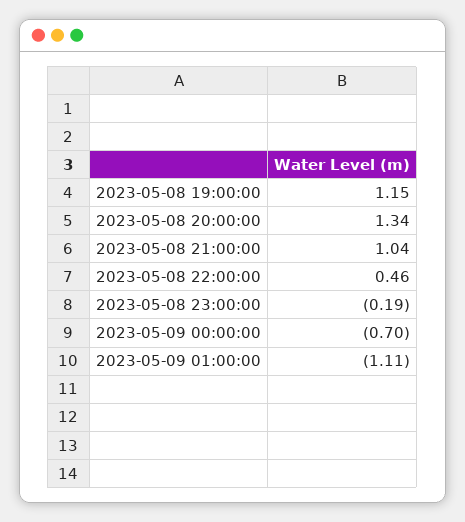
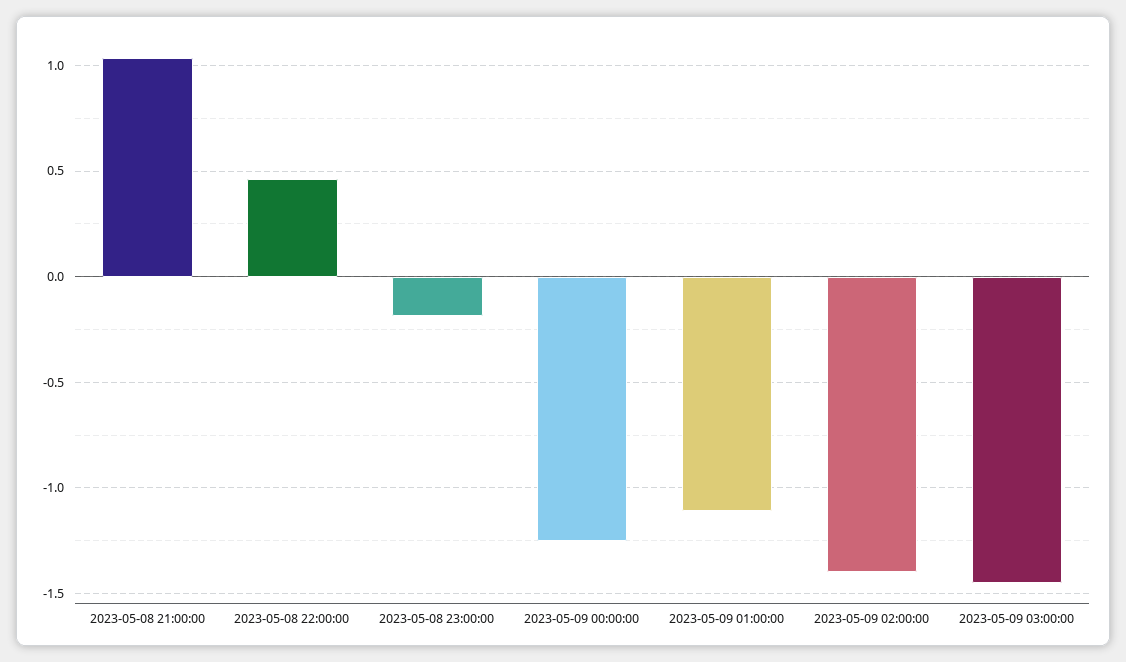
2023-05-08 19:00:00: 1.15 -> none
2023-05-08 20:00:00: 1.34 -> none
2023-05-09 00:00:00: -0.7 -> -1.25
2023-05-09 02:00:00: none -> -1.4
2023-05-09 03:00:00: none -> -1.45

